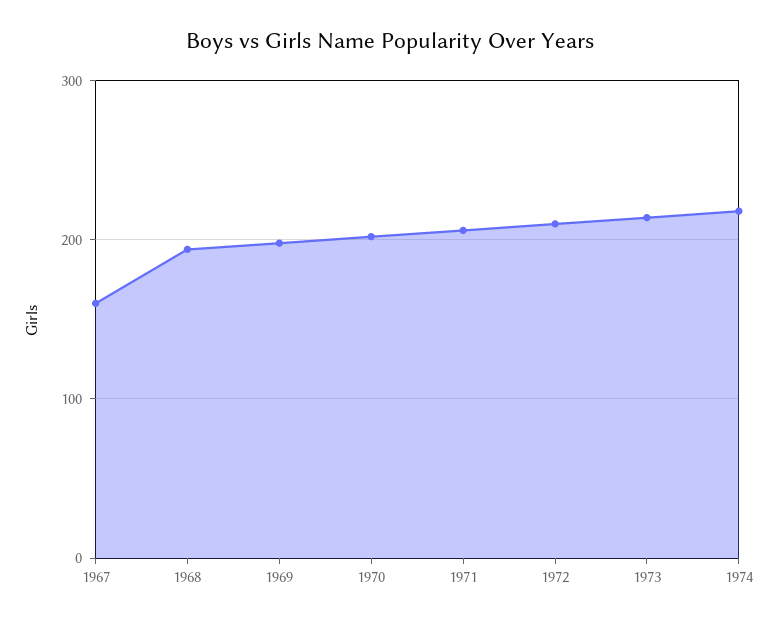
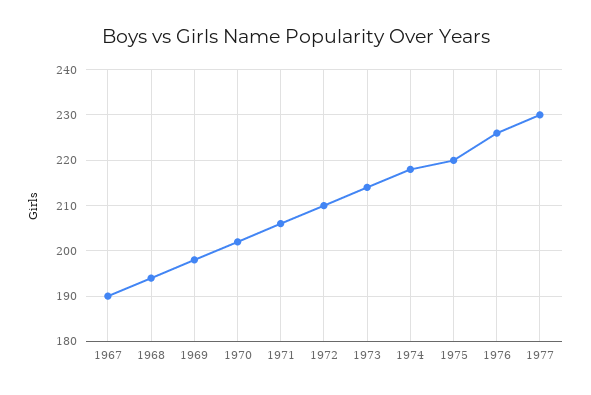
1967: 160 -> 190
1975: none -> 220
1976: none -> 225
1977: none -> 230

